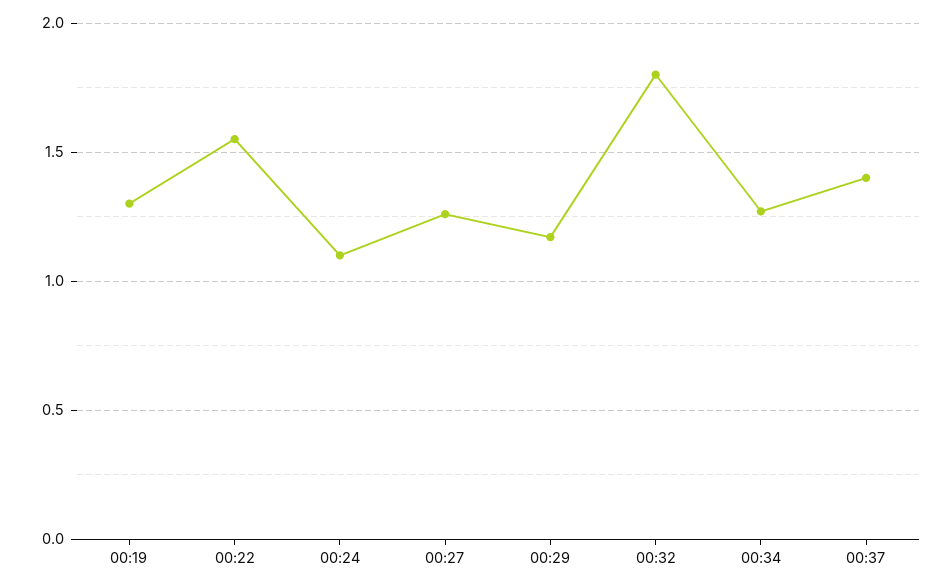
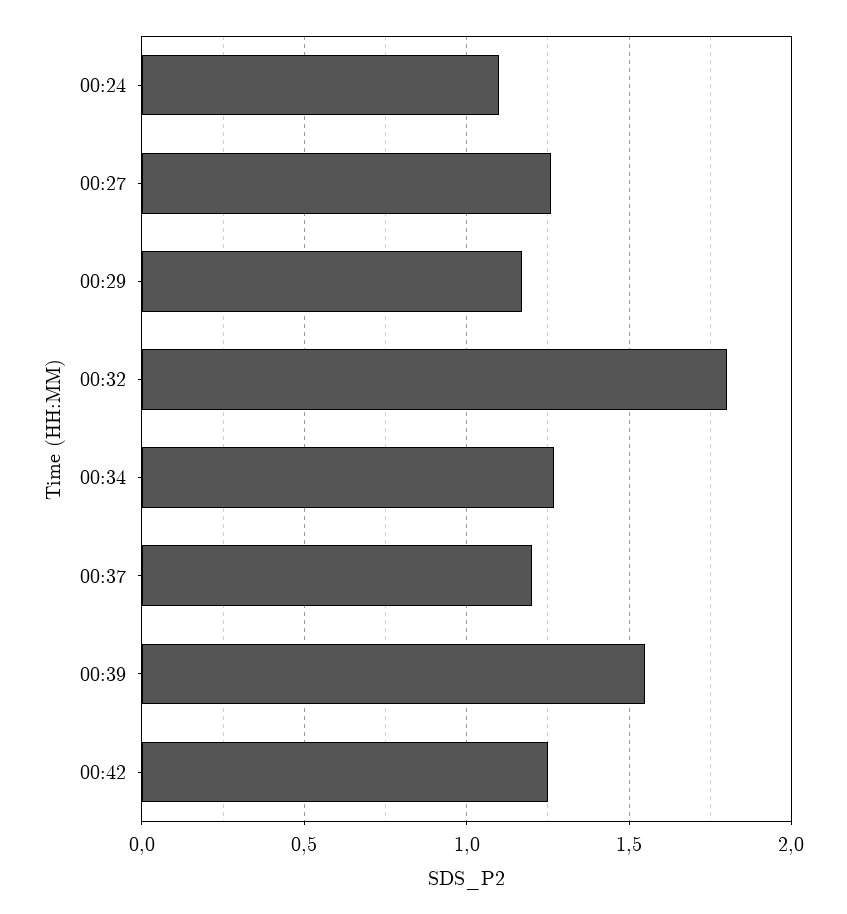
00:19: 1.3 -> none
00:22: 1.55 -> none
00:37: 1.4 -> 1.2
00:39: none -> 1.55
00:42: none -> 1.25

